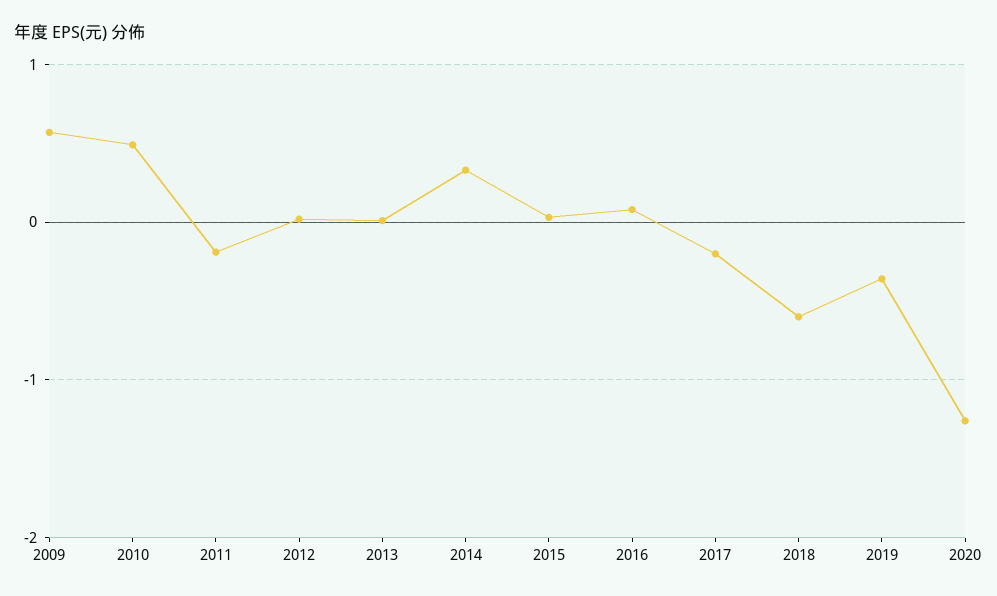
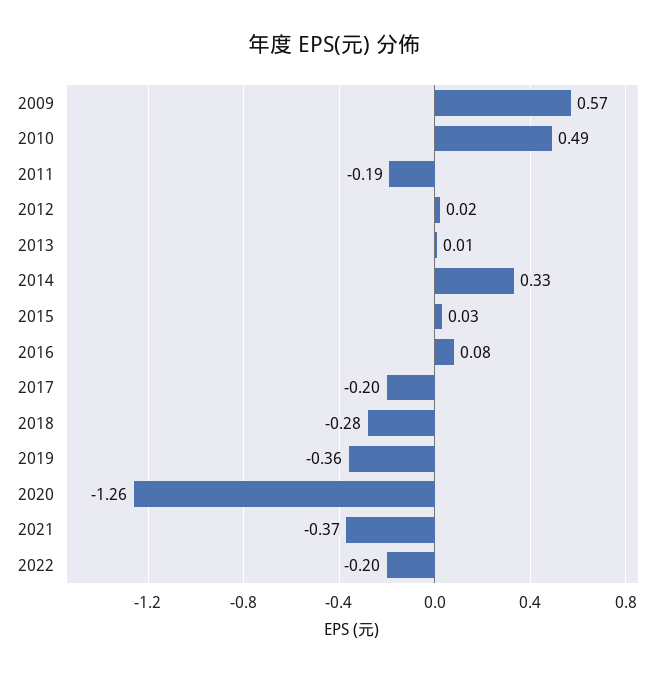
2018: -0.6 -> -0.28
2021: none -> -0.37
2022: none -> -0.2

